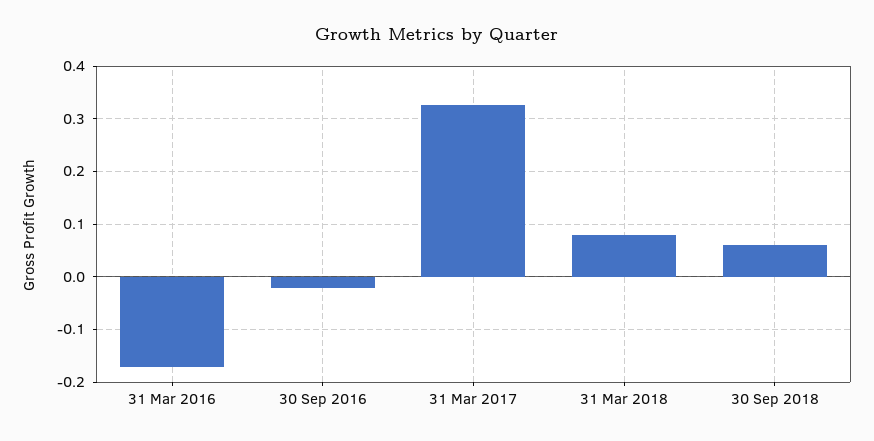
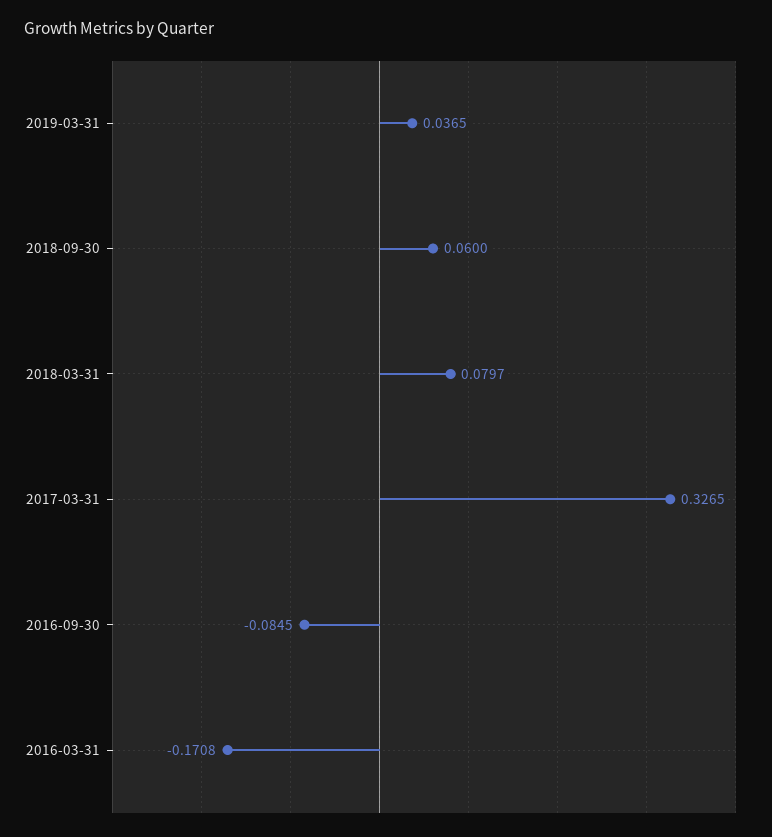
30 Sep 2016: -0.02 -> -0.0845
2019-03-31: none -> 0.0365

